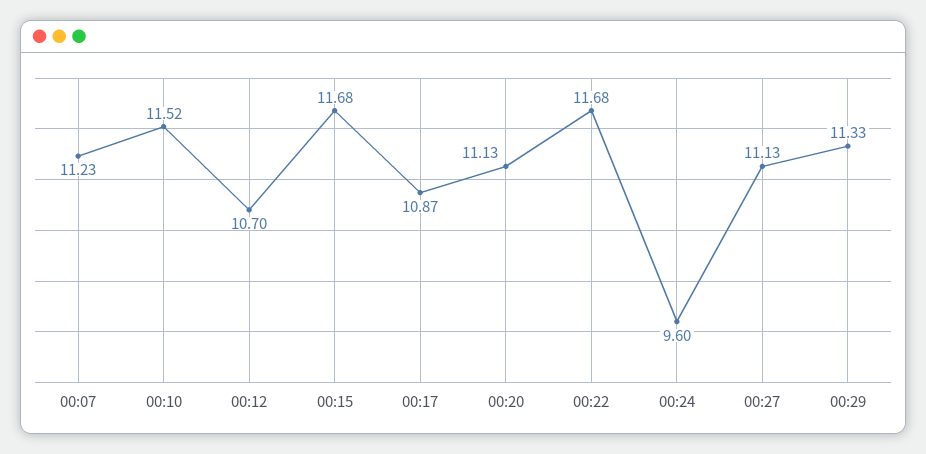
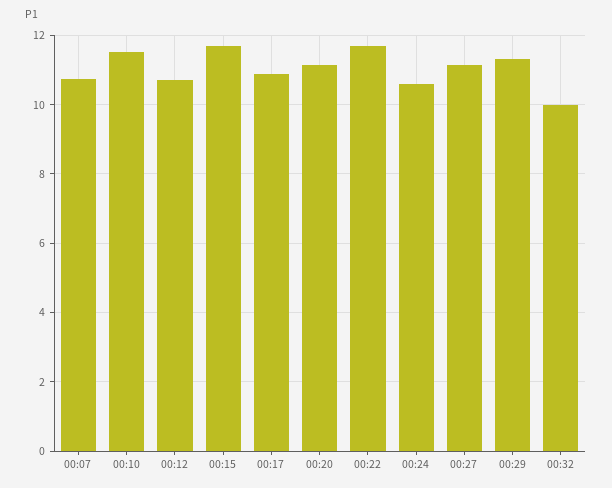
00:07: 11.23 -> 10.8
00:24: 9.6 -> 10.6
00:32: none -> 10

